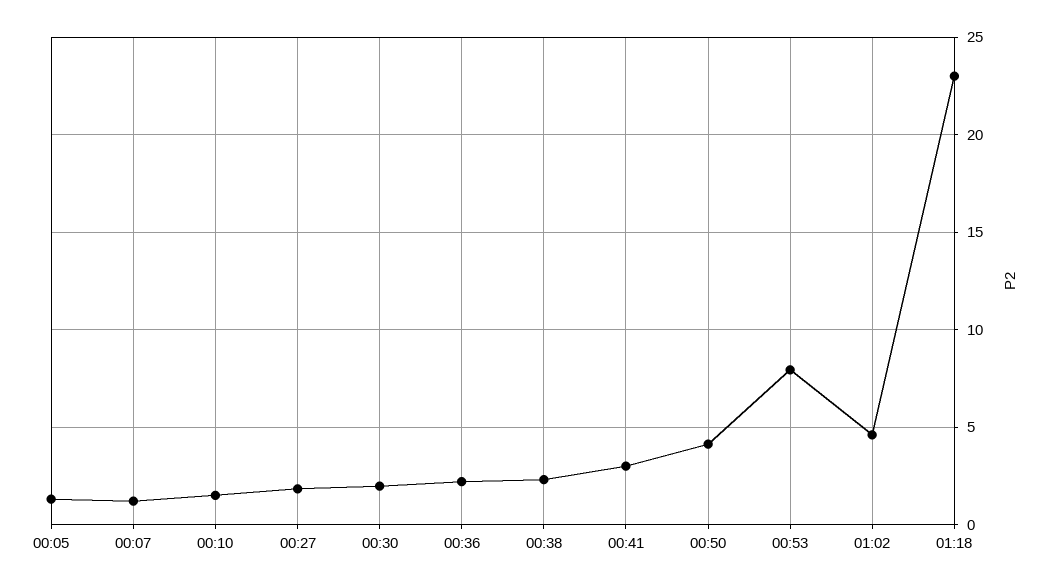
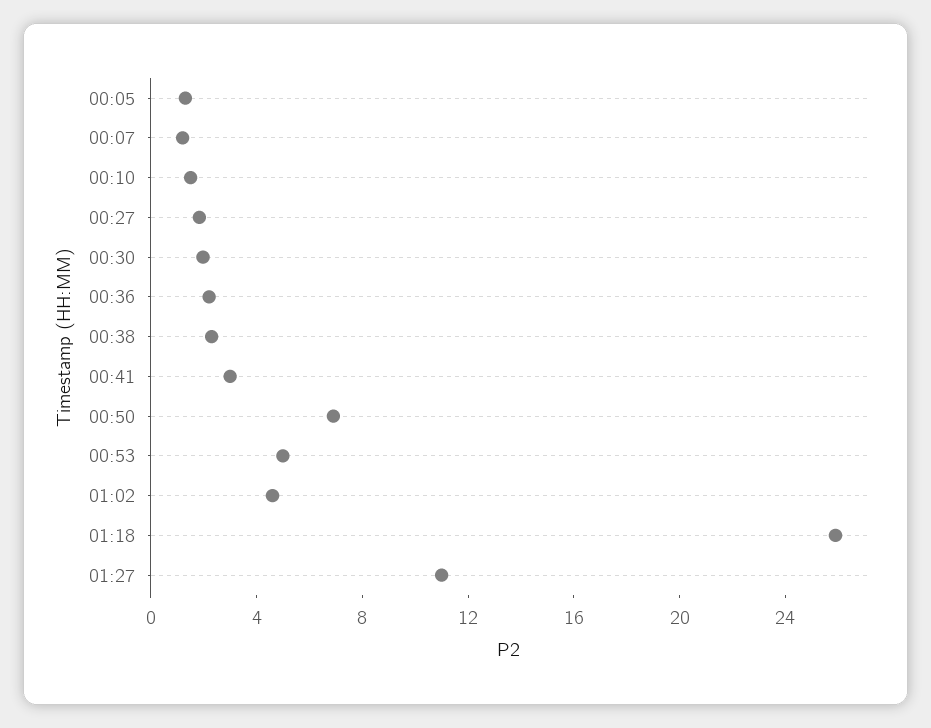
00:50: 4 -> 7
00:53: 8 -> 5
01:18: 23 -> 26
01:27: none -> 11

